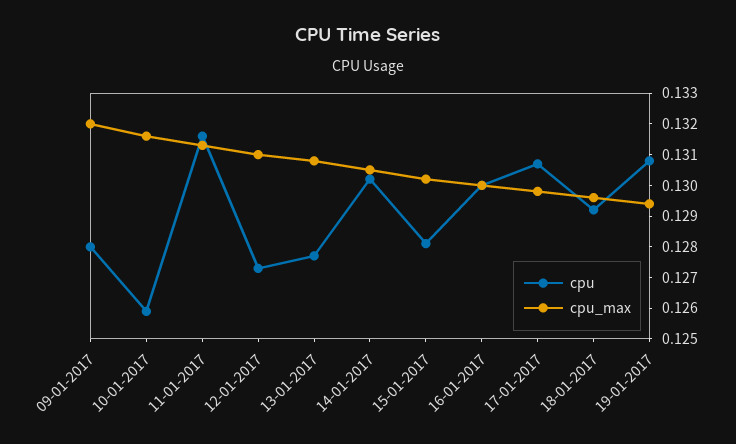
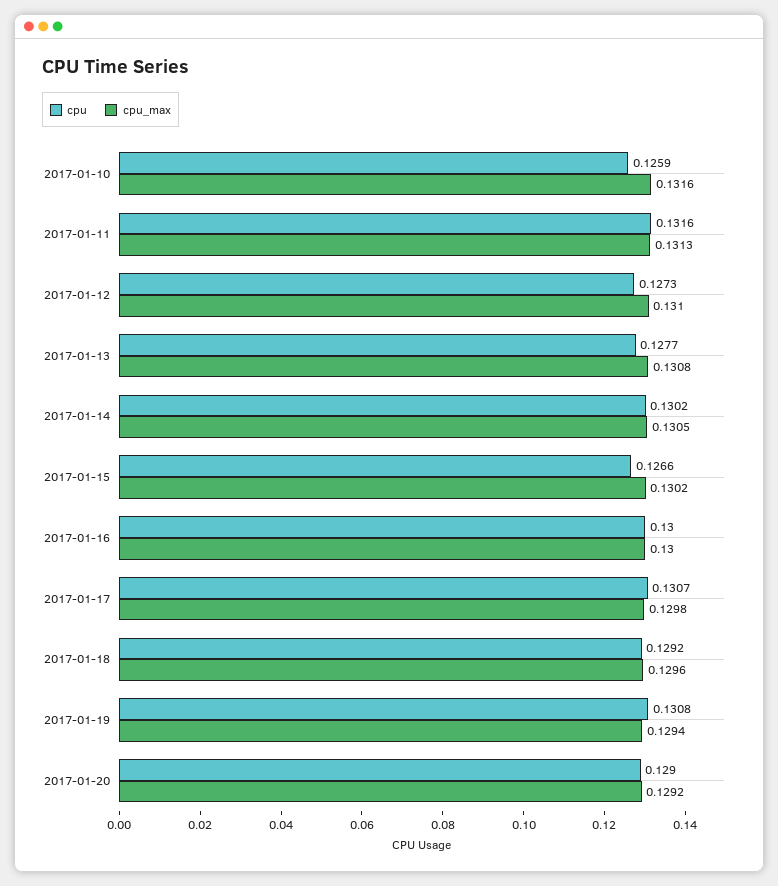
cpu, 09-01-2017: 0.128 -> none
cpu_max, 09-01-2017: 0.132 -> none
cpu, 15-01-2017: 0.128 -> 0.1266
cpu, 2017-01-20: none -> 0.129
cpu_max, 2017-01-20: none -> 0.1292

